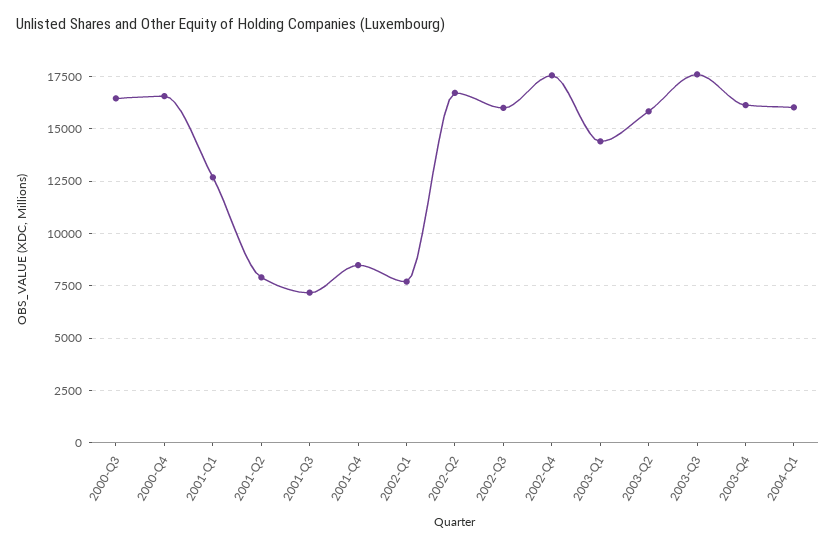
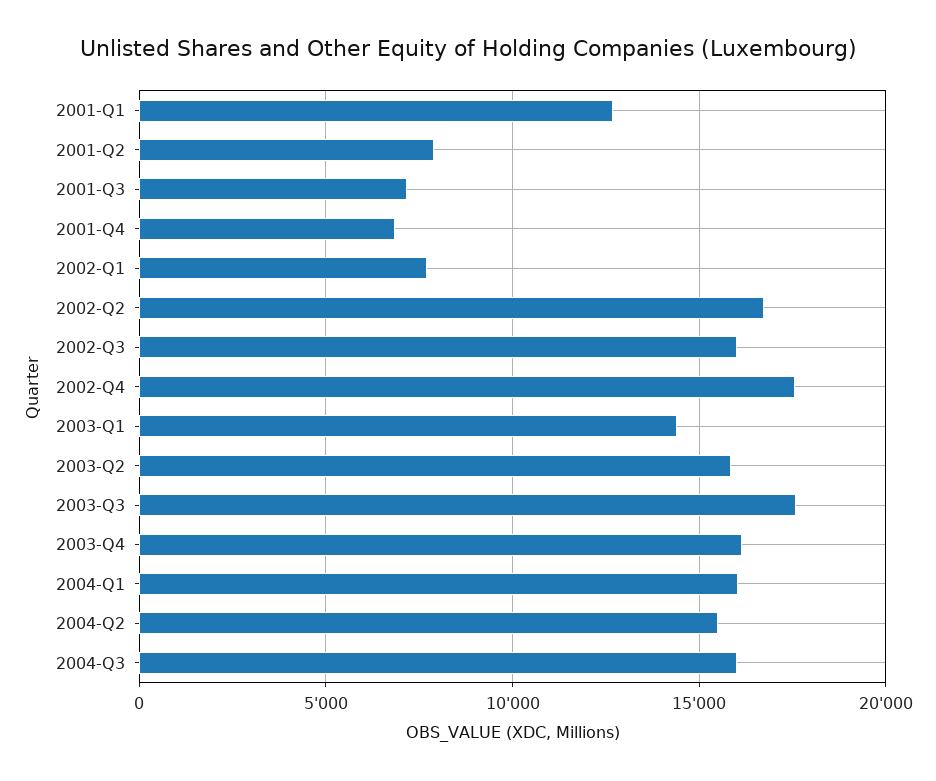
2000-Q3: 16500 -> none
2000-Q4: 16500 -> none
2001-Q4: 8500 -> 7000
2004-Q2: none -> 15500
2004-Q3: none -> 16000

